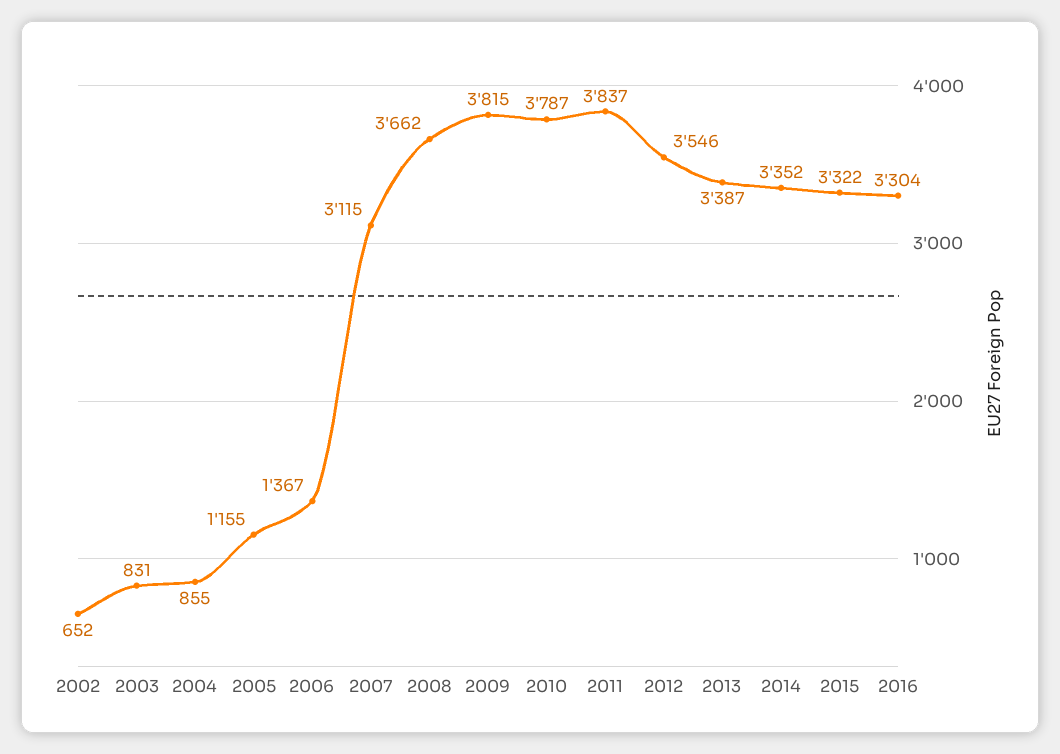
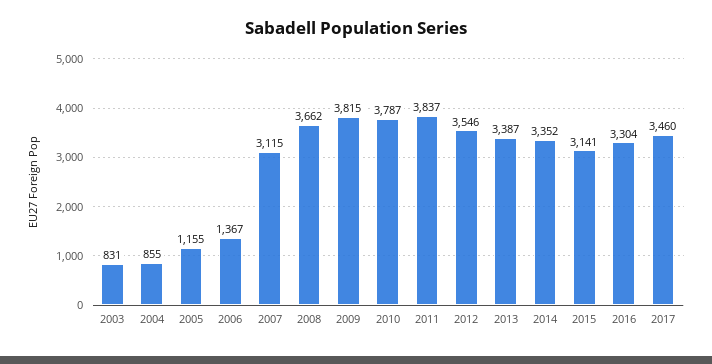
2002: 652 -> none
2015: 3322 -> 3141
2017: none -> 3460

